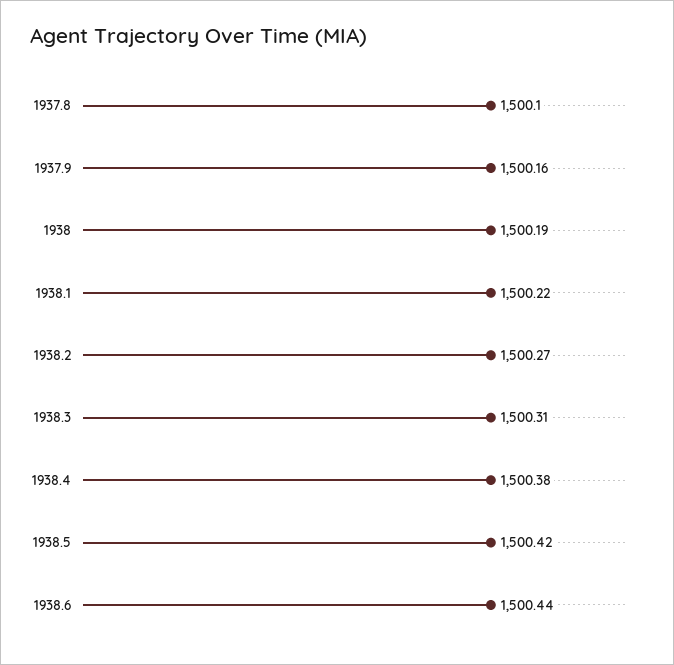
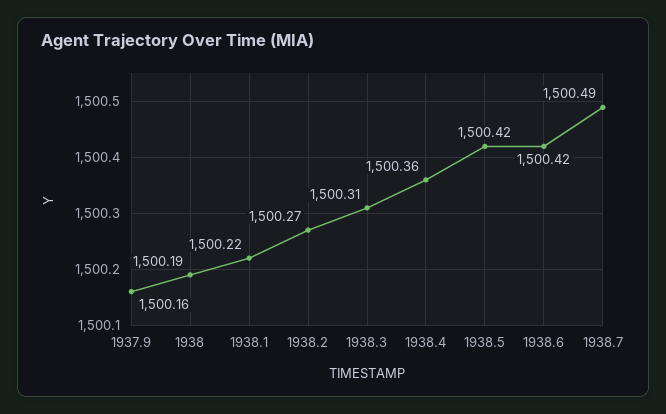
1937.8: 1500.1 -> none
1938.4: 1500.38 -> 1500.36
1938.6: 1500.44 -> 1500.42
1938.7: none -> 1500.49

